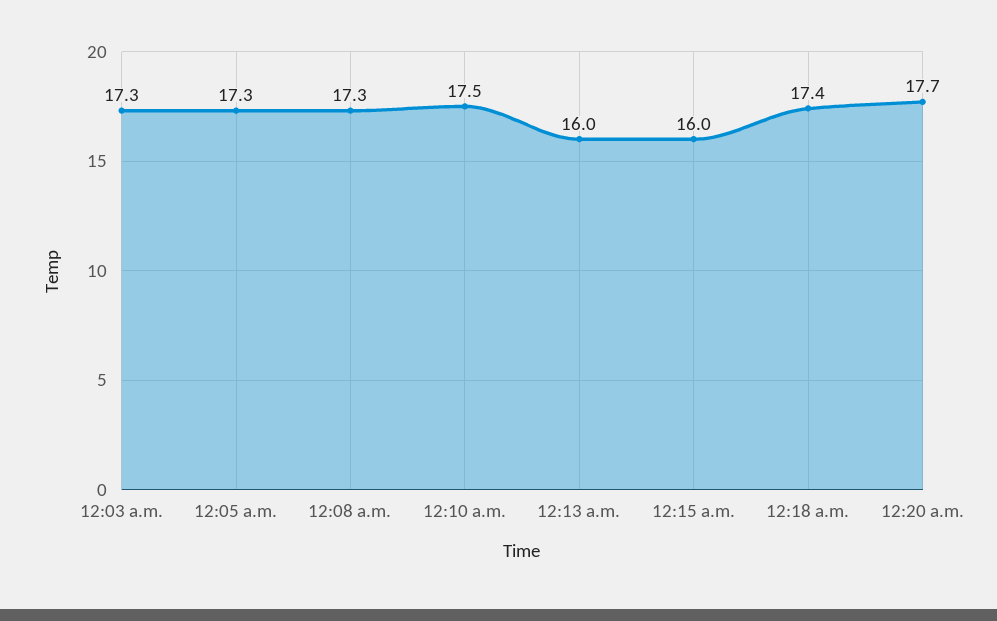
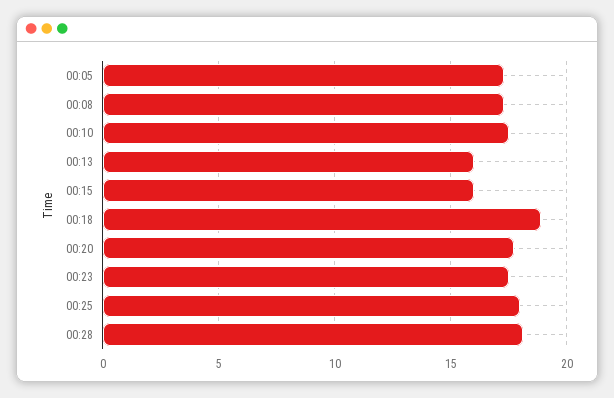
12:03 a.m.: 17.3 -> none
12:18 a.m.: 17.4 -> 19
00:23: none -> 17.5
00:25: none -> 18
00:28: none -> 18

